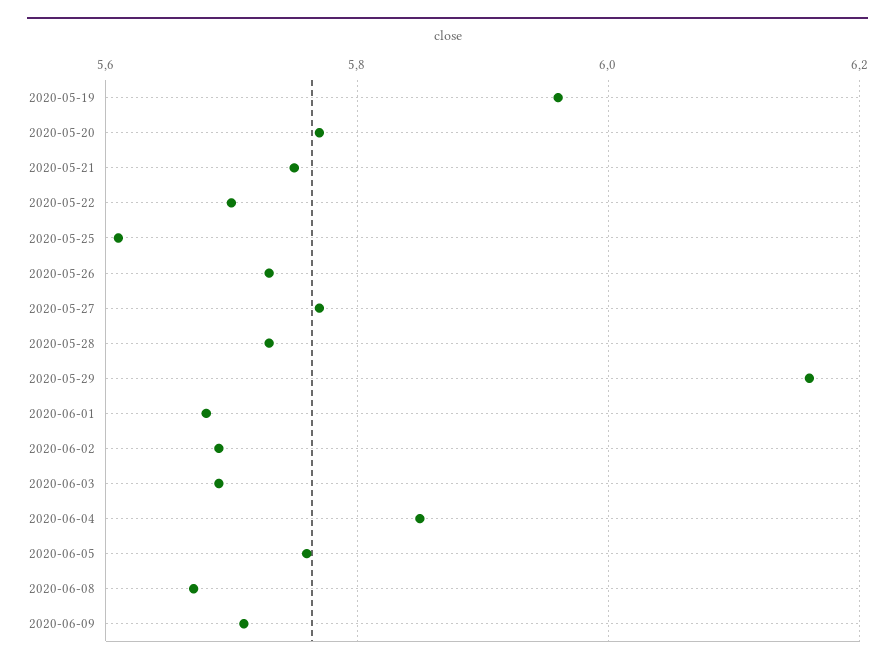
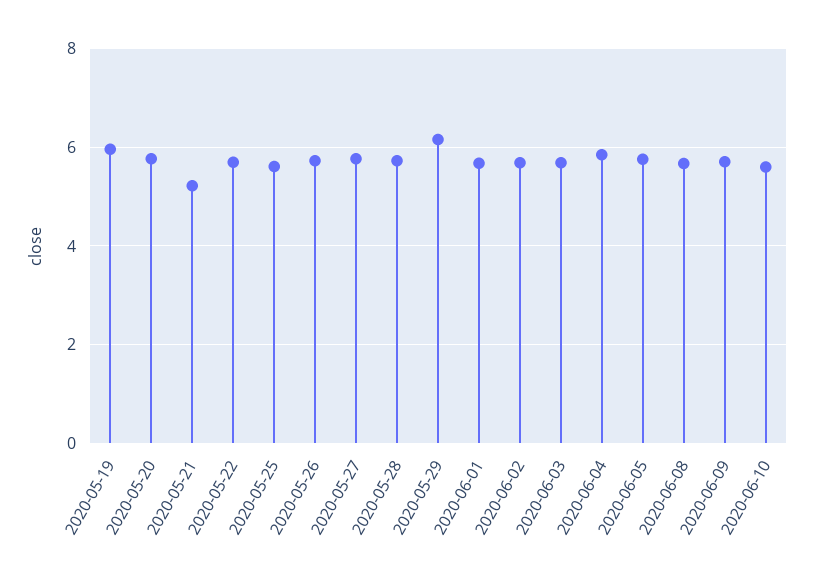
2020-05-21: 5.75 -> 5.2
2020-06-10: none -> 5.6

